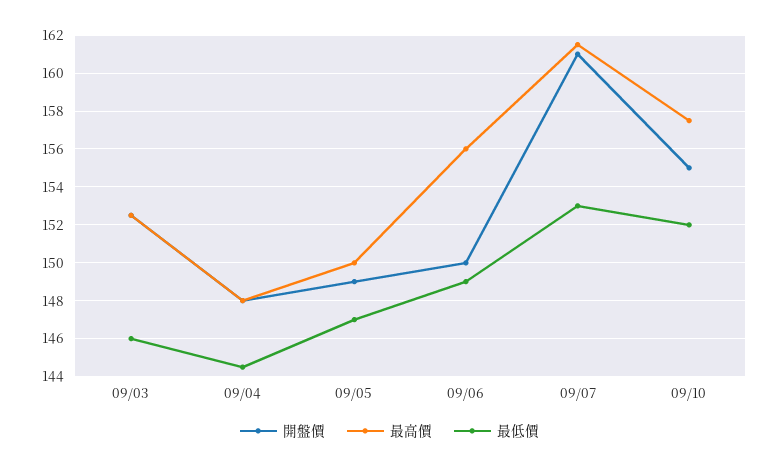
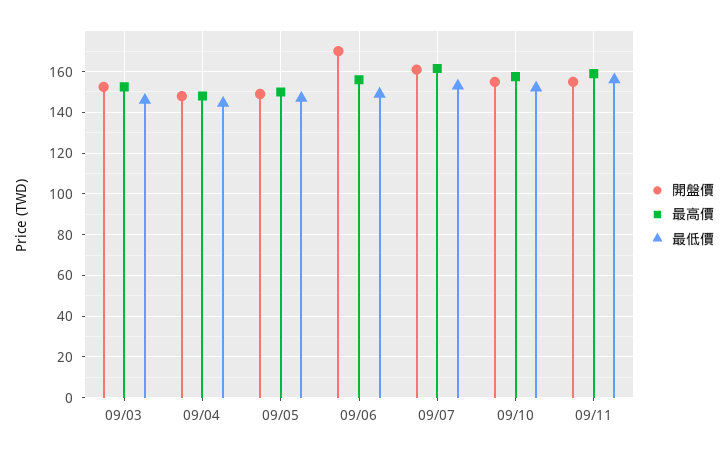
開盤價, 09/06: 150 -> 170
開盤價, 09/11: none -> 155
最高價, 09/11: none -> 160
最低價, 09/11: none -> 155

